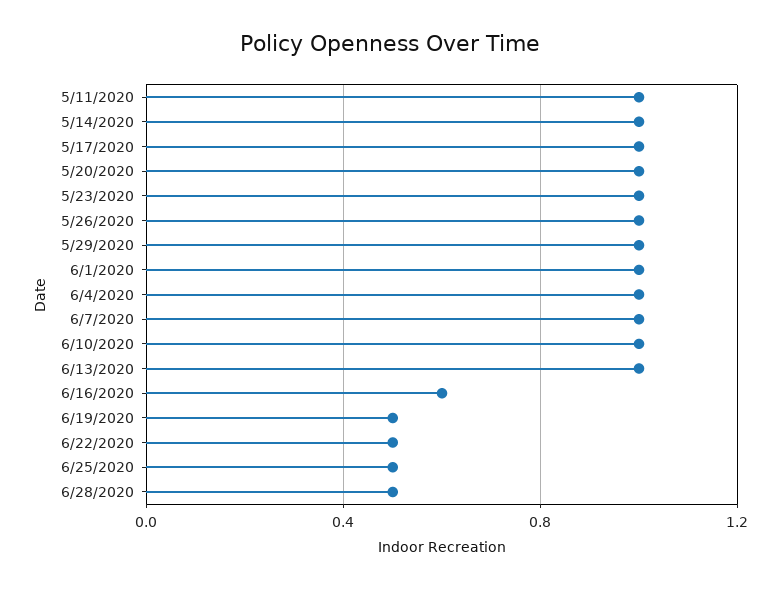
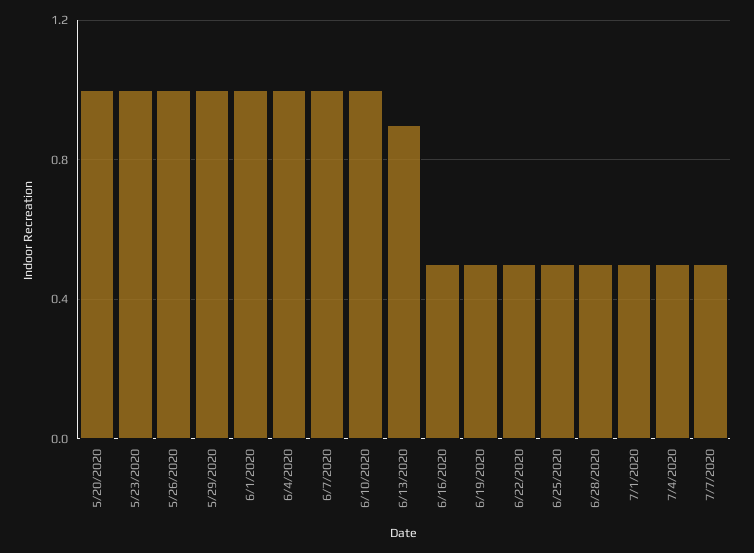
5/11/2020: 1 -> none
5/14/2020: 1 -> none
5/17/2020: 1 -> none
6/13/2020: 1 -> 0.9
6/16/2020: 0.6 -> 0.5
7/1/2020: none -> 0.5
7/4/2020: none -> 0.5
7/7/2020: none -> 0.5

